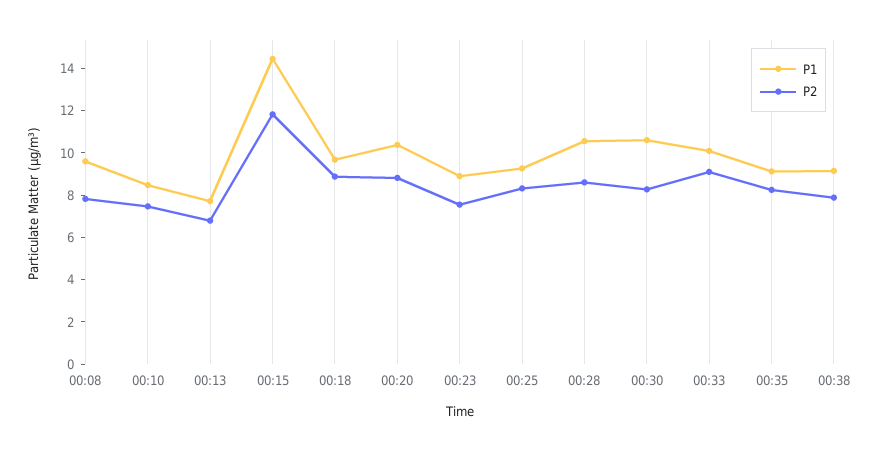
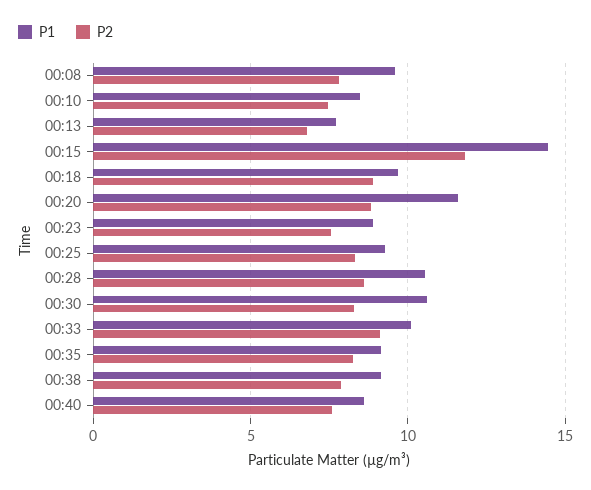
P1, 00:20: 10.5 -> 11.5
P1, 00:40: none -> 8.5
P2, 00:40: none -> 7.5

